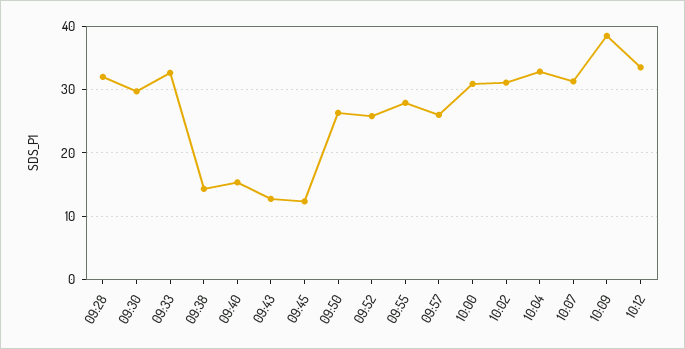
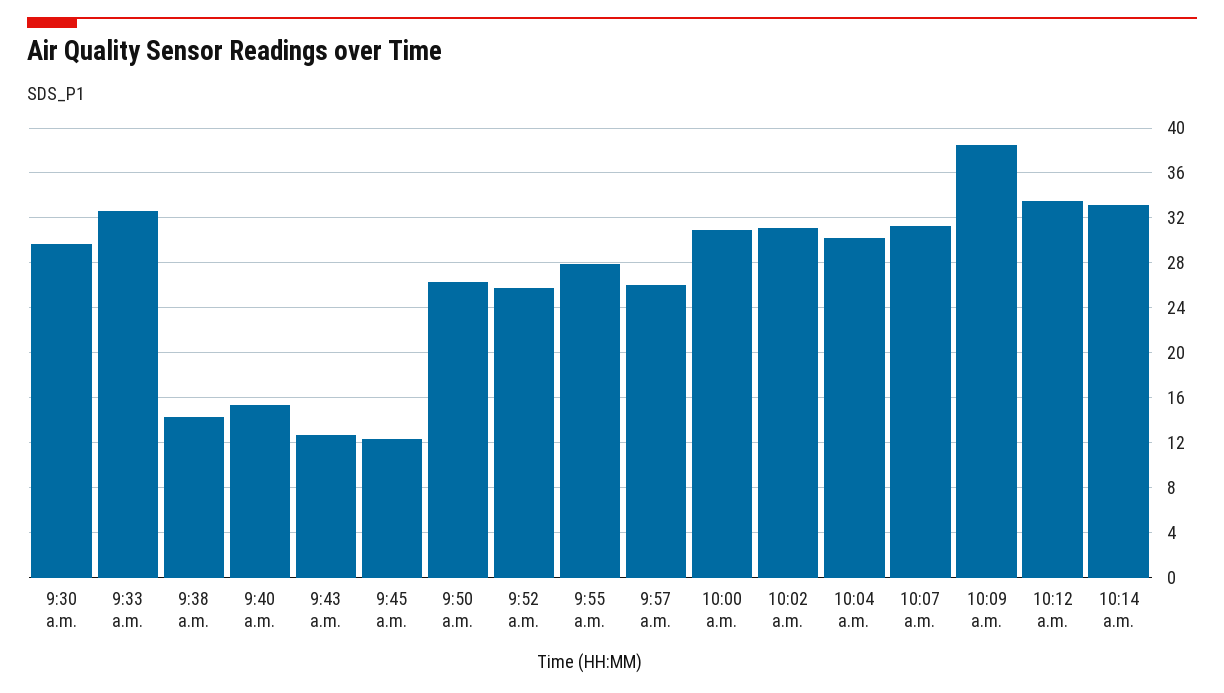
09:28: 32 -> none
10:04: 33 -> 30
10:14 a.m.: none -> 33

